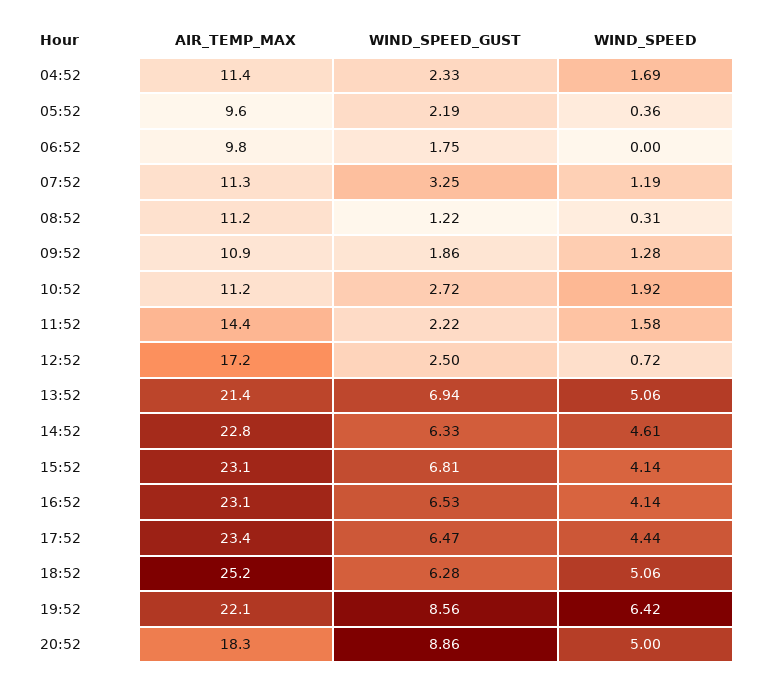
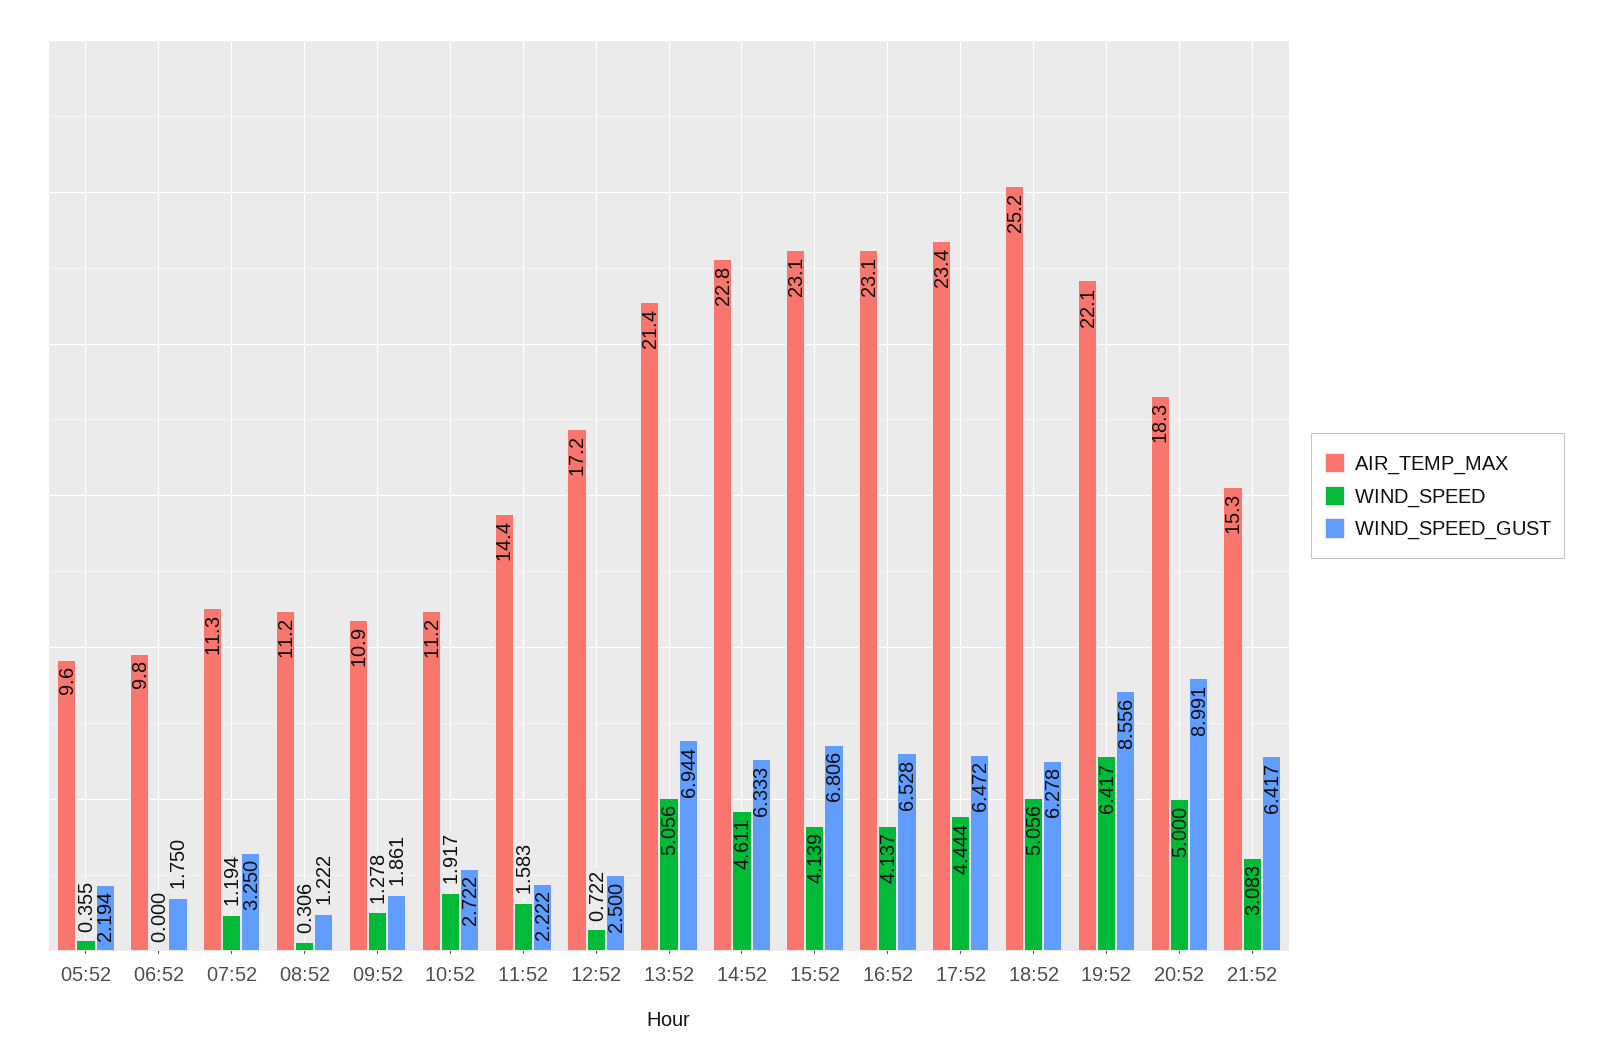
AIR_TEMP_MAX, 04:52: 11.4 -> none
WIND_SPEED_GUST, 04:52: 2.33 -> none
WIND_SPEED, 04:52: 1.69 -> none
WIND_SPEED_GUST, 20:52: 8.86 -> 8.991
AIR_TEMP_MAX, 21:52: none -> 15.3
WIND_SPEED, 21:52: none -> 3.083
WIND_SPEED_GUST, 21:52: none -> 6.417

